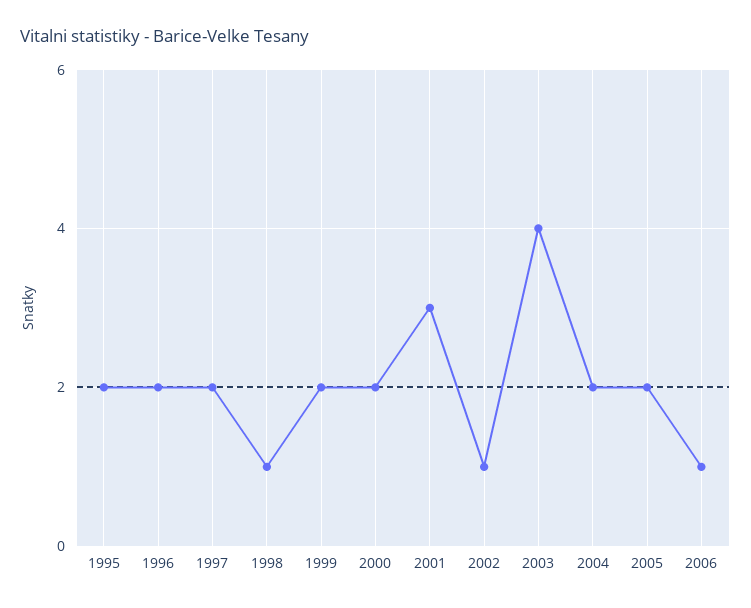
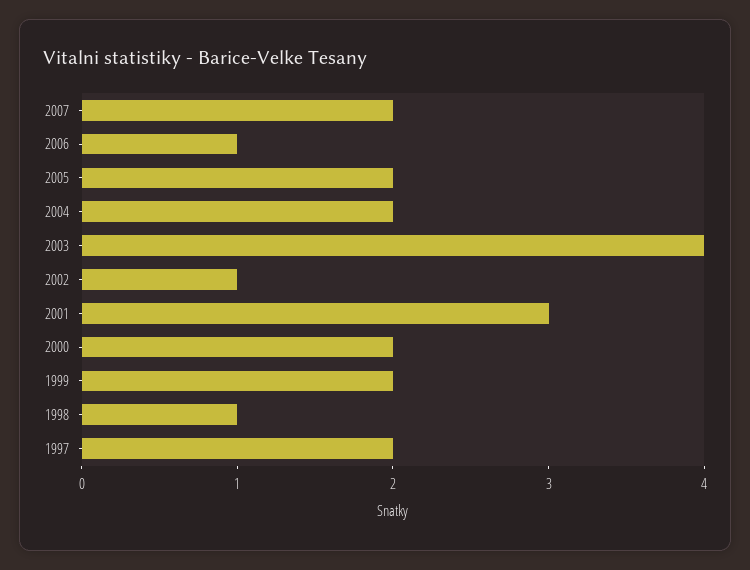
1995: 2 -> none
1996: 2 -> none
2007: none -> 2

